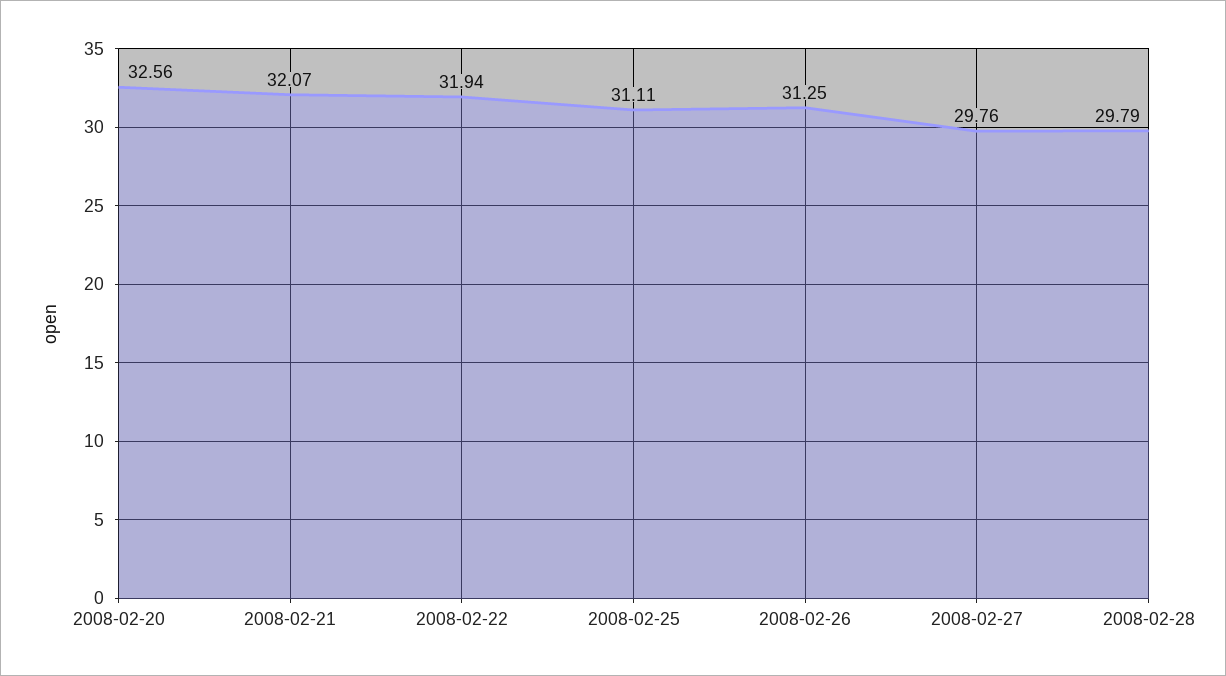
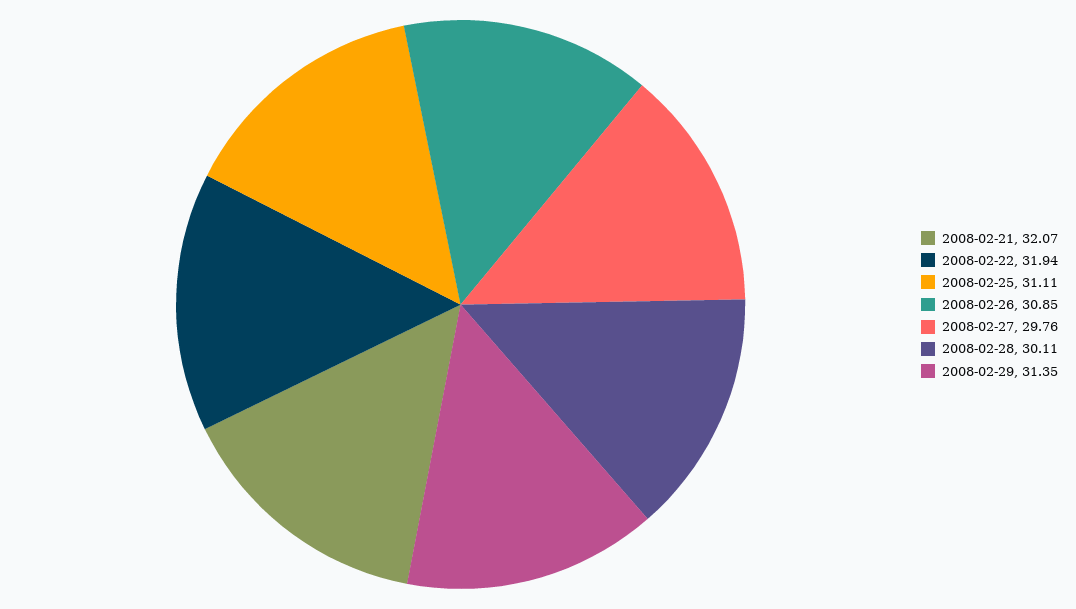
2008-02-20: 32.56 -> none
2008-02-26: 31.25 -> 30.85
2008-02-28: 29.79 -> 30.11
2008-02-29: none -> 31.35

